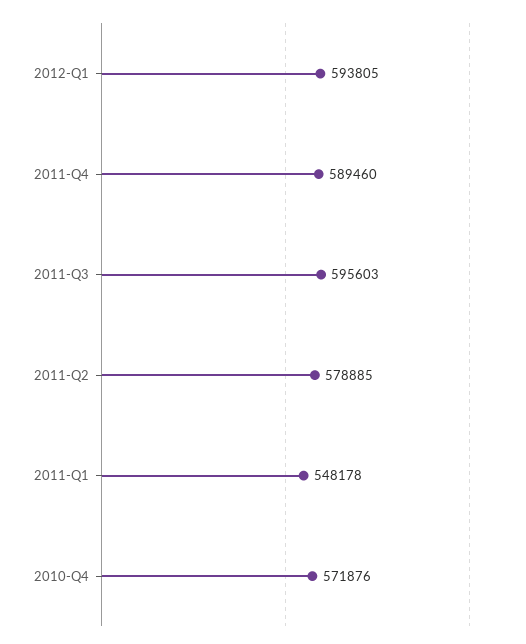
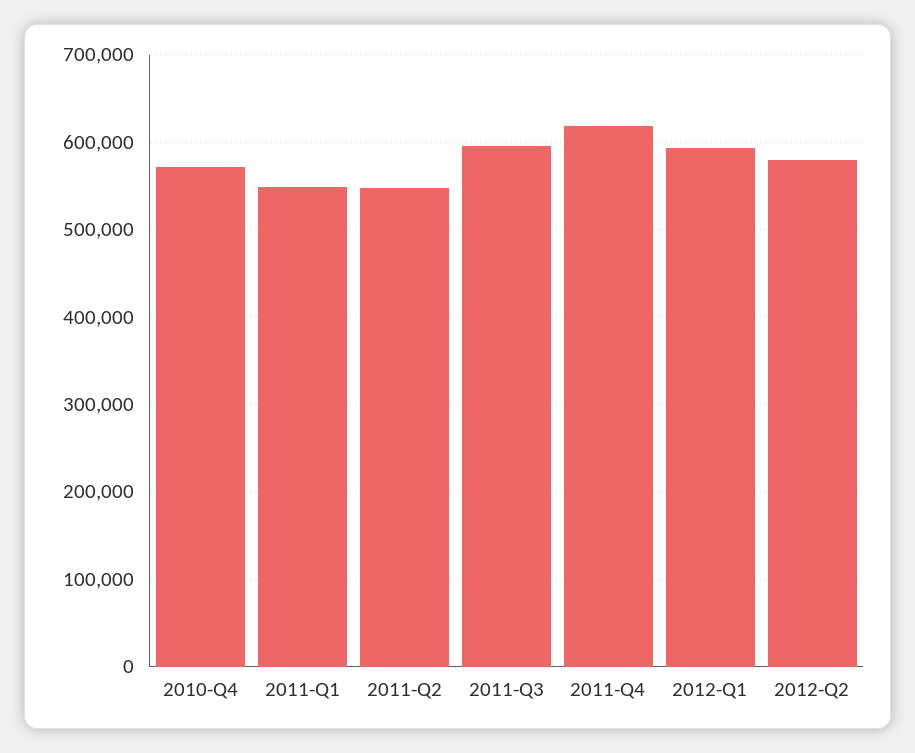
2011-Q4: 589460 -> 620000
2011-Q2: 578885 -> 550000
2012-Q2: none -> 580000

